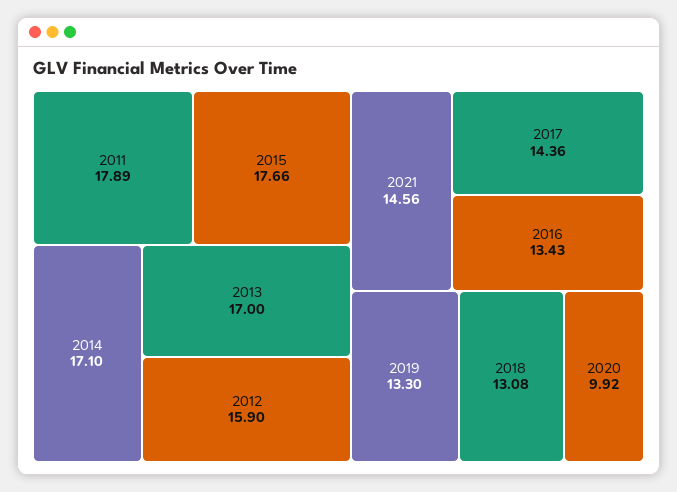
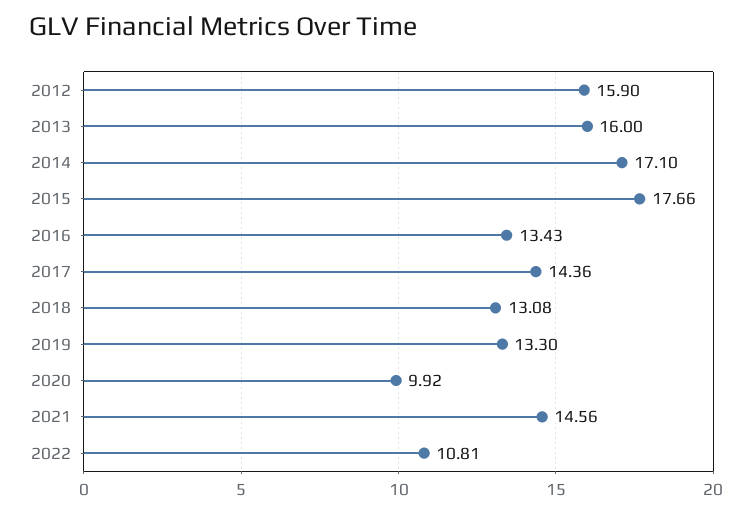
2011: 17.89 -> none
2013: 17 -> 16
2022: none -> 10.81

